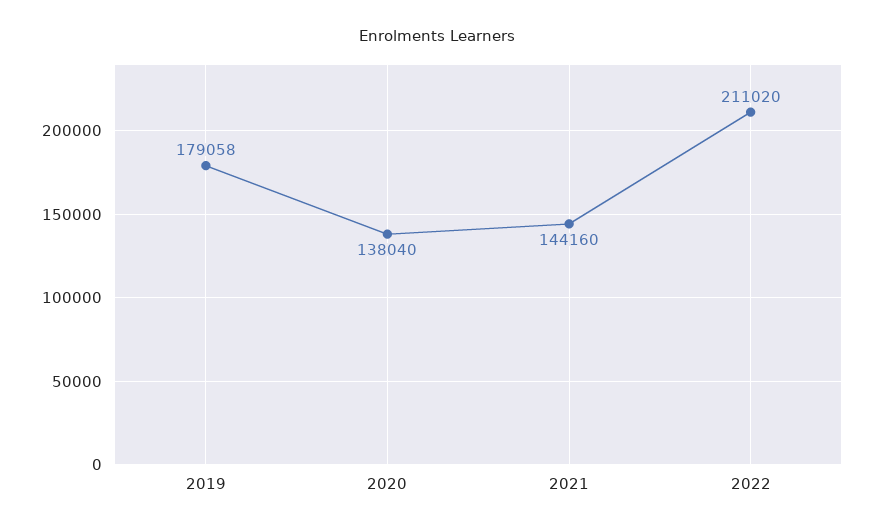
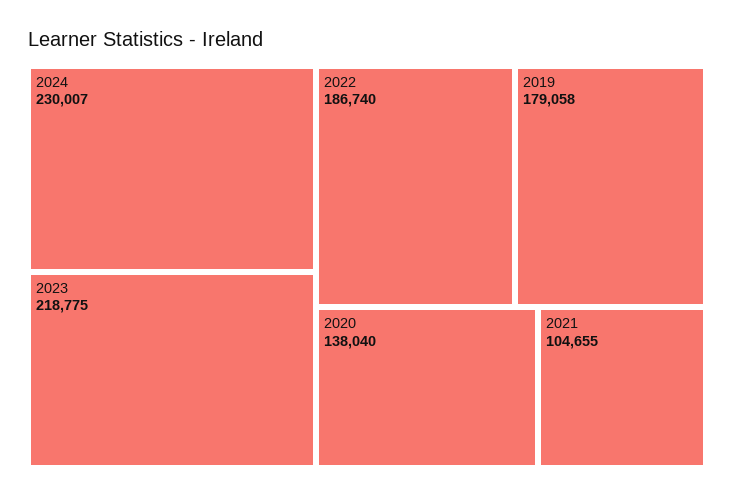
2021: 144160 -> 104655
2022: 211020 -> 186740
2024: none -> 230007
2023: none -> 218775

